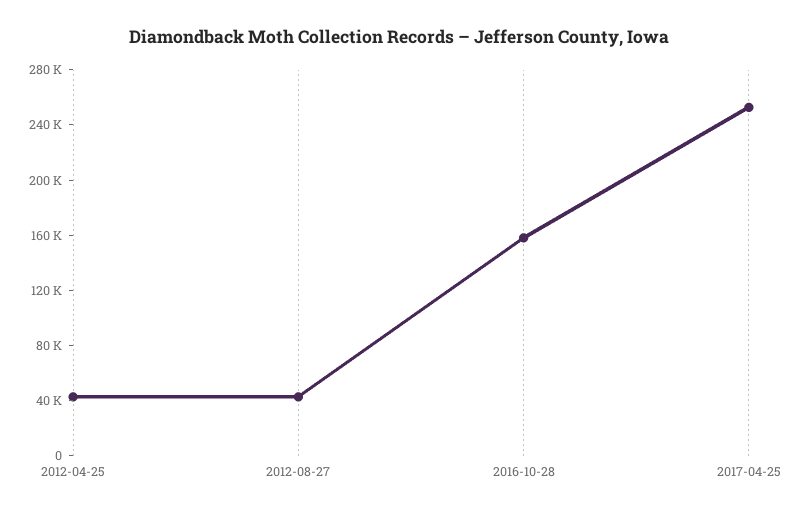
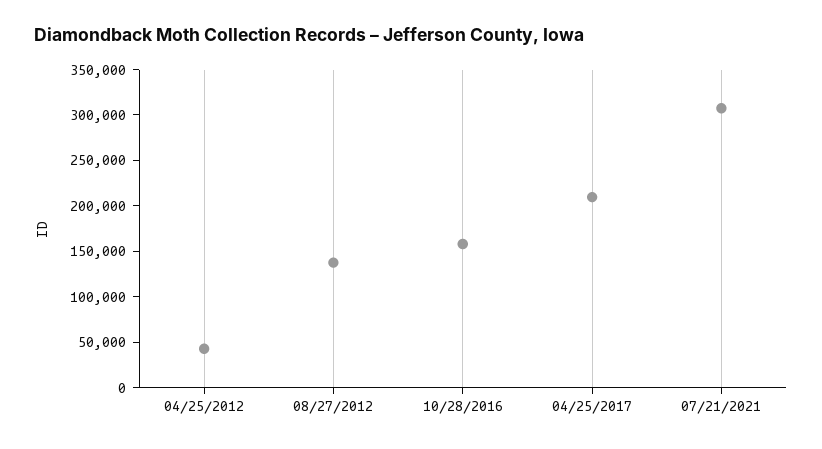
2012-08-27: 40000 -> 140000
2017-04-25: 250000 -> 210000
07/21/2021: none -> 310000

